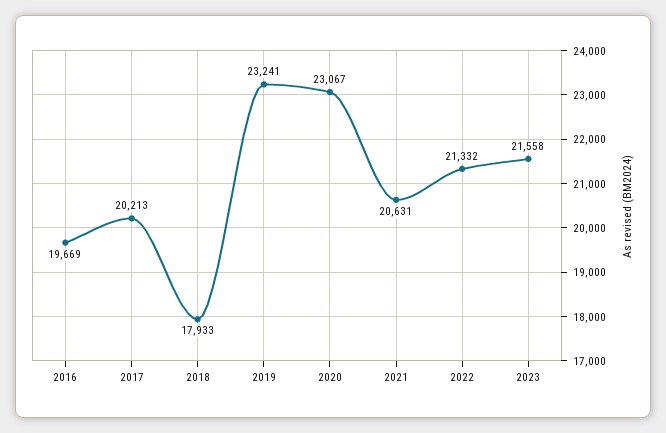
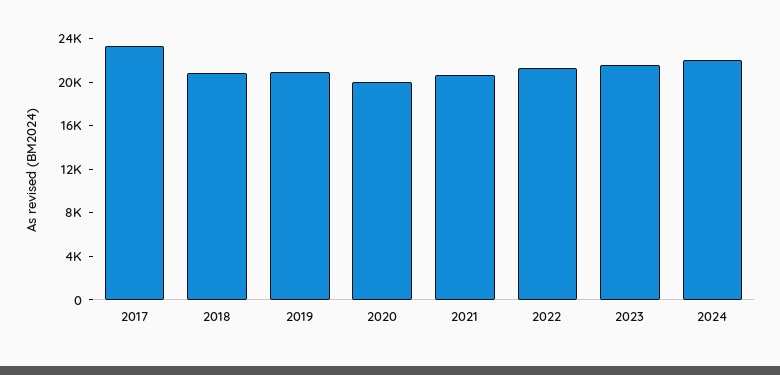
2016: 19669 -> none
2017: 20213 -> 23000
2018: 17933 -> 21000
2019: 23241 -> 21000
2020: 23067 -> 20000
2024: none -> 22000

